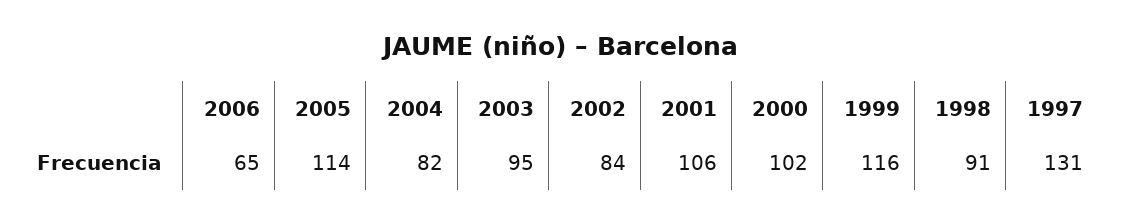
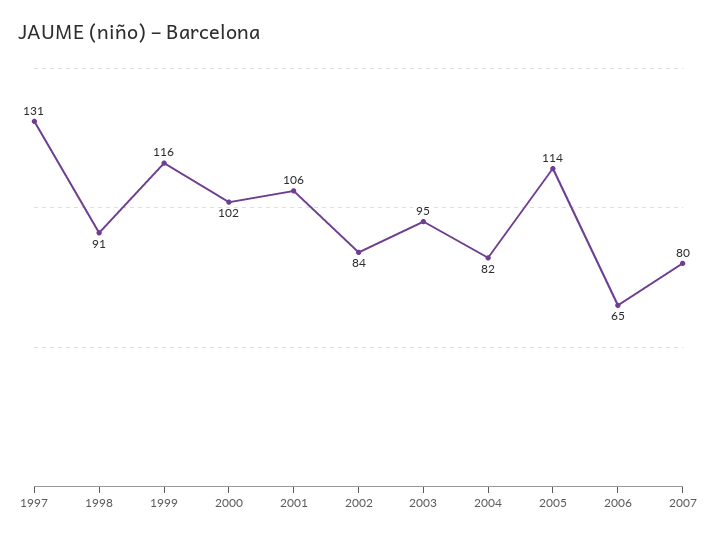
2007: none -> 80

